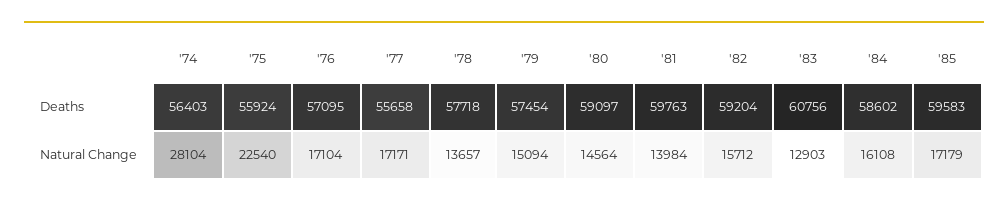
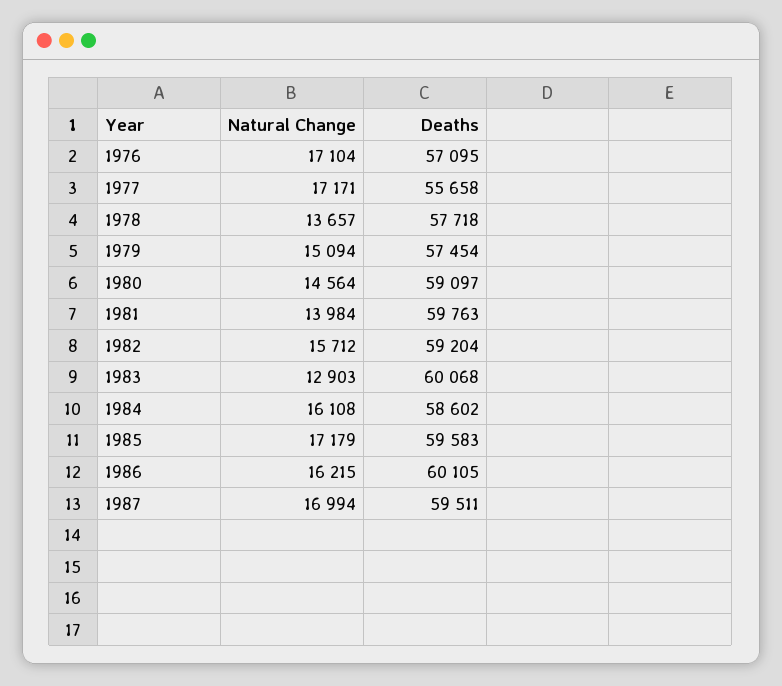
'74, Deaths: 56403 -> none
'75, Deaths: 55924 -> none
'83, Deaths: 60756 -> 60068
'74, Natural Change: 28104 -> none
'75, Natural Change: 22540 -> none
1986, Natural Change: none -> 16215
1986, Deaths: none -> 60105
1987, Natural Change: none -> 16994
1987, Deaths: none -> 59511

